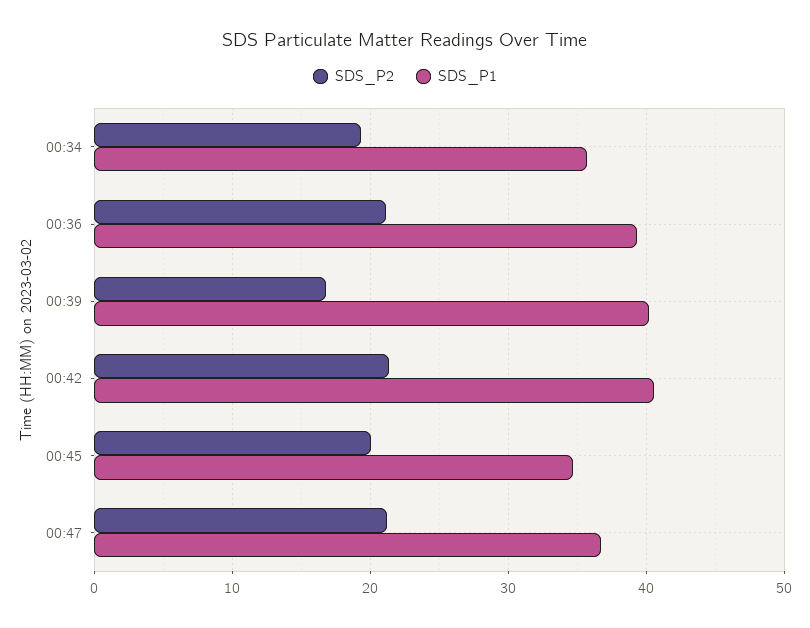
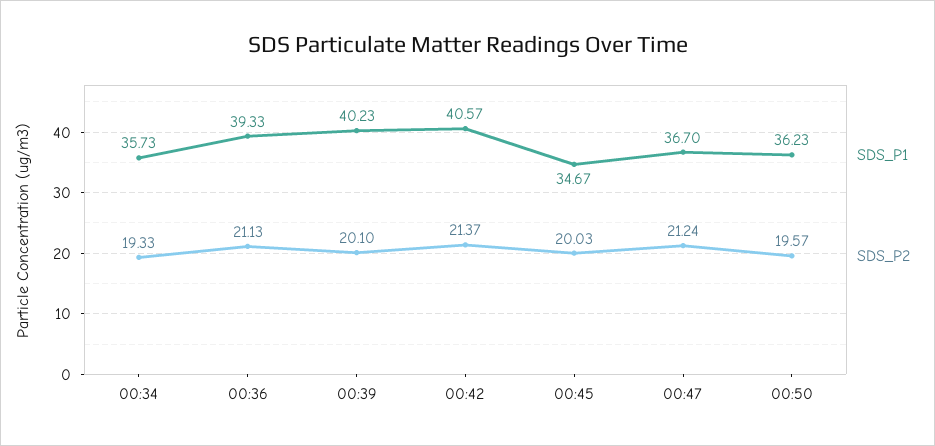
SDS_P2, 00:39: 17 -> 20.1
SDS_P1, 00:50: none -> 36.23
SDS_P2, 00:50: none -> 19.57

